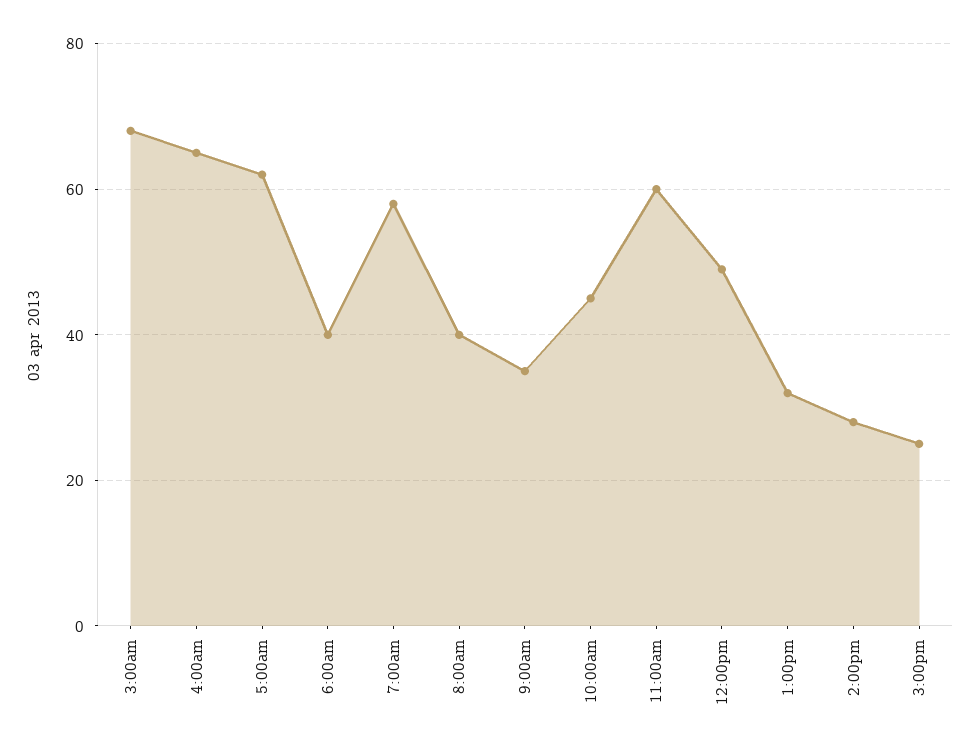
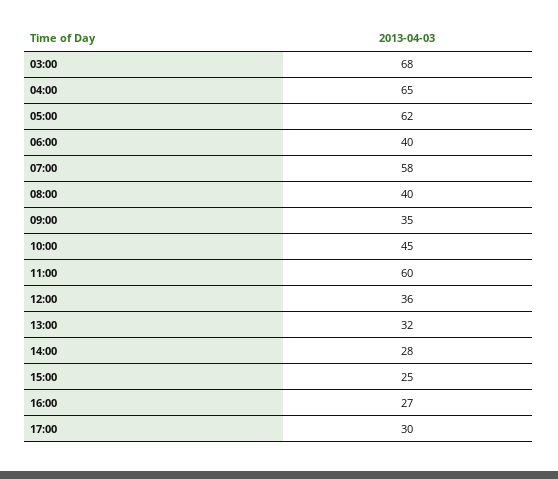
12:00pm: 50 -> 36
16:00: none -> 27
17:00: none -> 30

